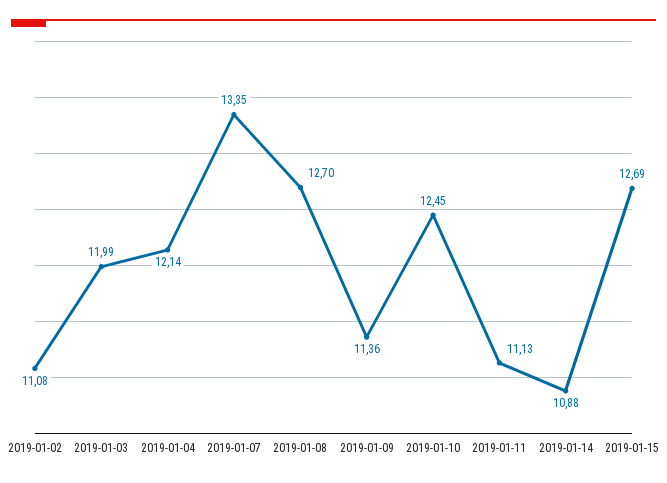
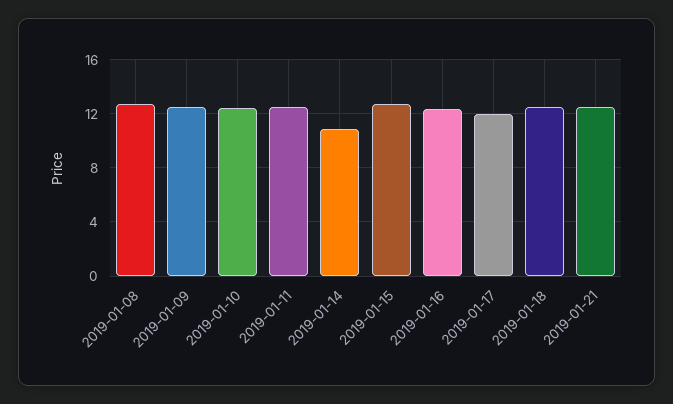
2019-01-02: 11.08 -> none
2019-01-03: 11.99 -> none
2019-01-04: 12.14 -> none
2019-01-07: 13.35 -> none
2019-01-09: 11.36 -> 12.5
2019-01-11: 11.13 -> 12.5
2019-01-16: none -> 12.5
2019-01-17: none -> 12
2019-01-18: none -> 12.5
2019-01-21: none -> 12.5

